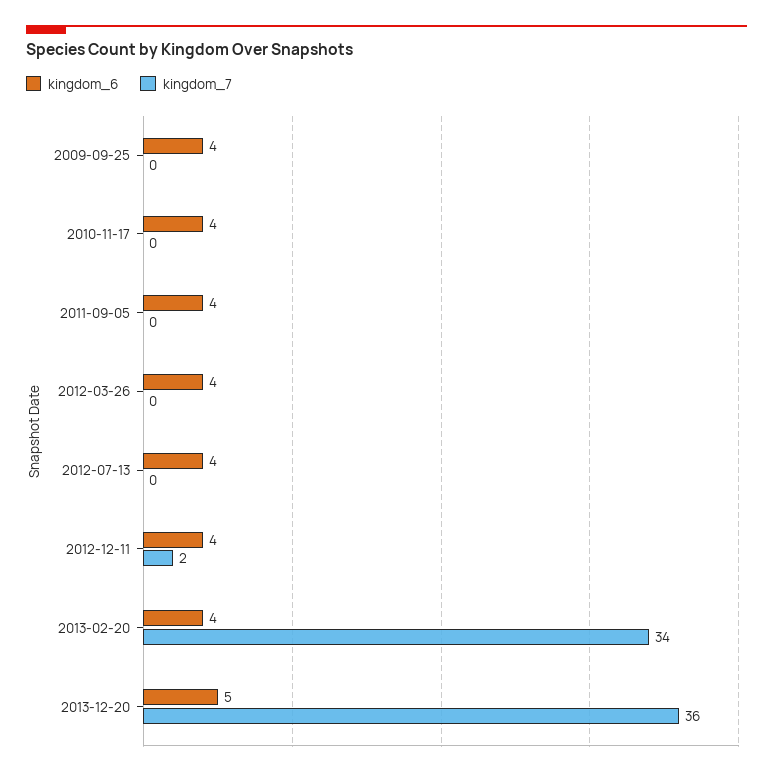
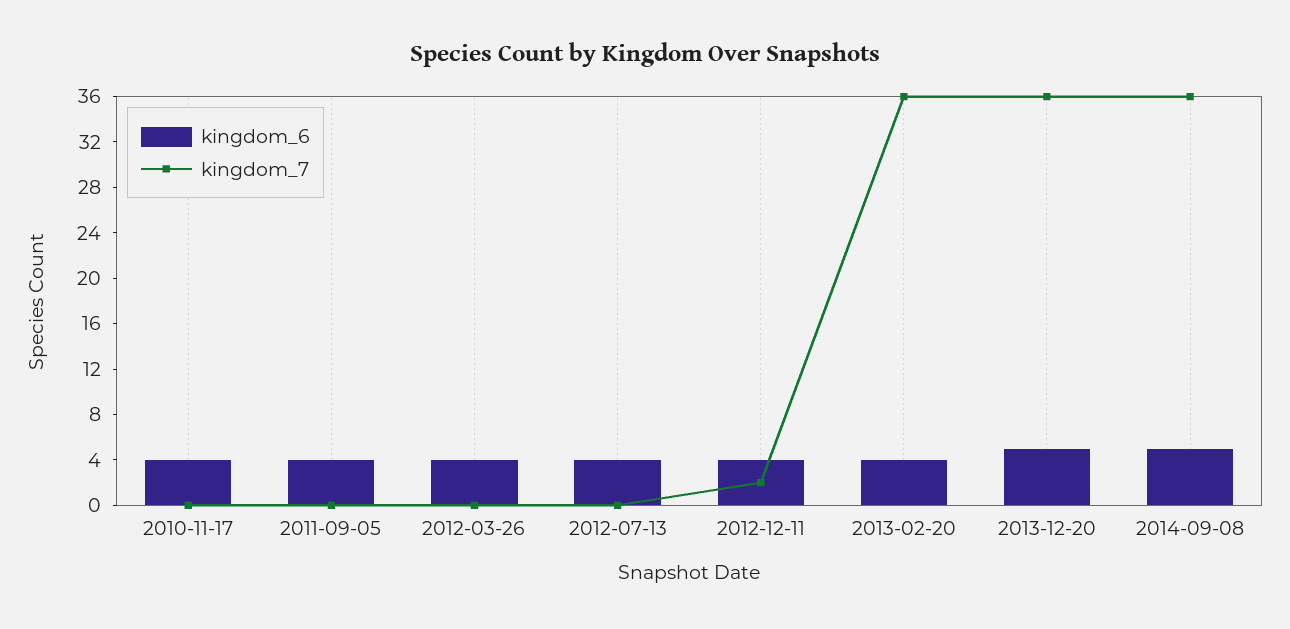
kingdom_6, 2009-09-25: 4 -> none
kingdom_7, 2009-09-25: 0 -> none
kingdom_7, 2013-02-20: 34 -> 36
kingdom_6, 2014-09-08: none -> 5
kingdom_7, 2014-09-08: none -> 36

